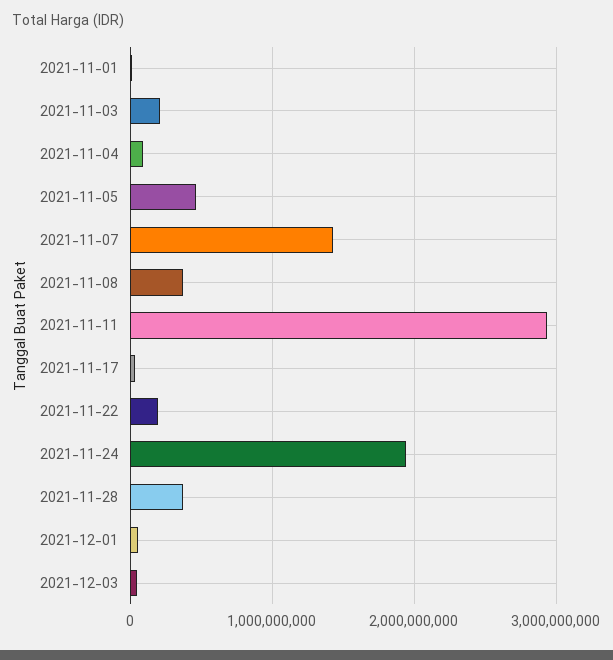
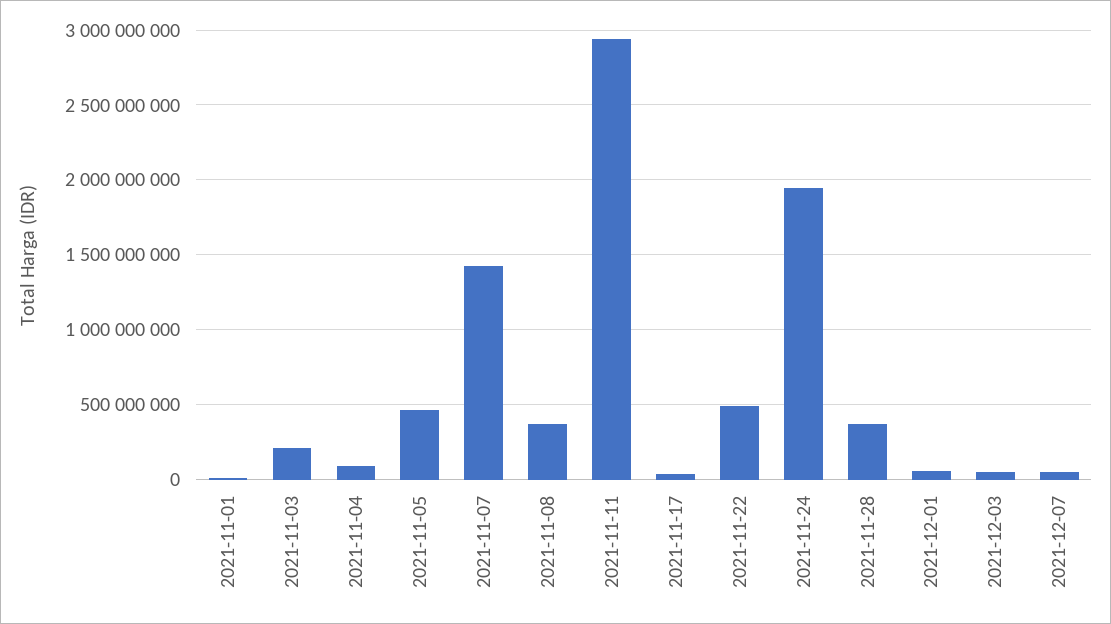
2021-11-22: 200000000 -> 500000000
2021-12-07: none -> 50000000

